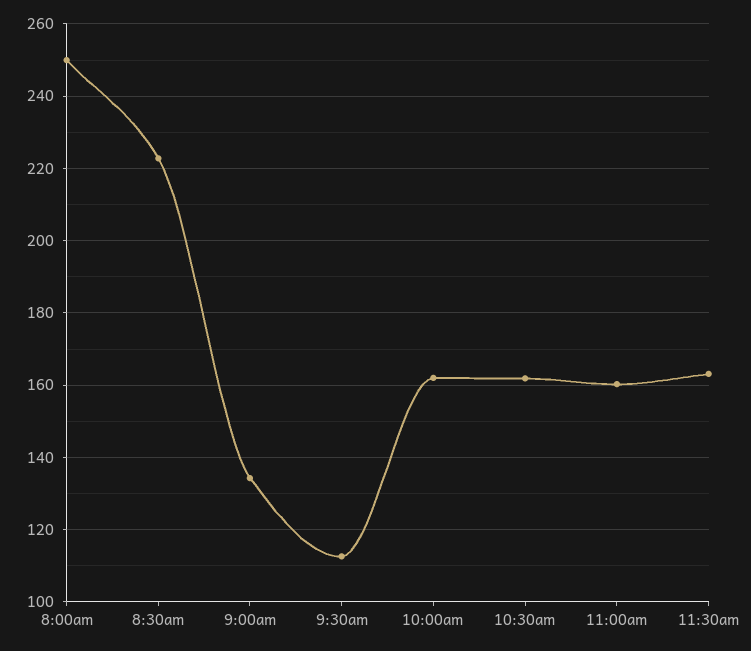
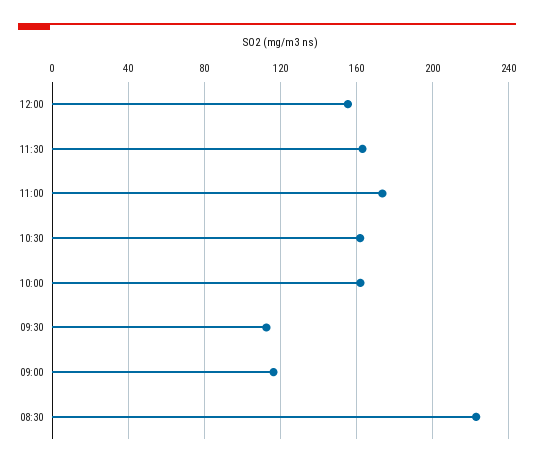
8:00am: 250 -> none
9:00am: 134 -> 115
11:00am: 160 -> 175
12:00: none -> 155

